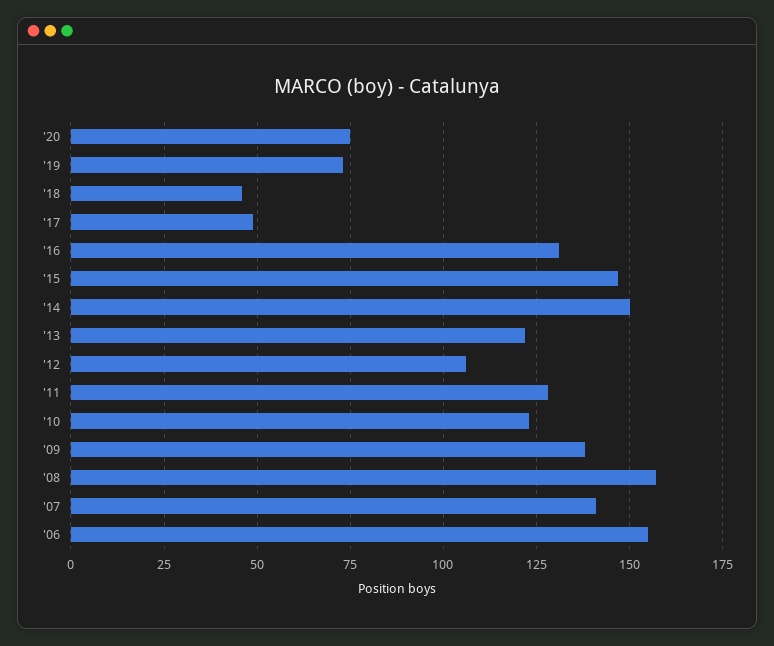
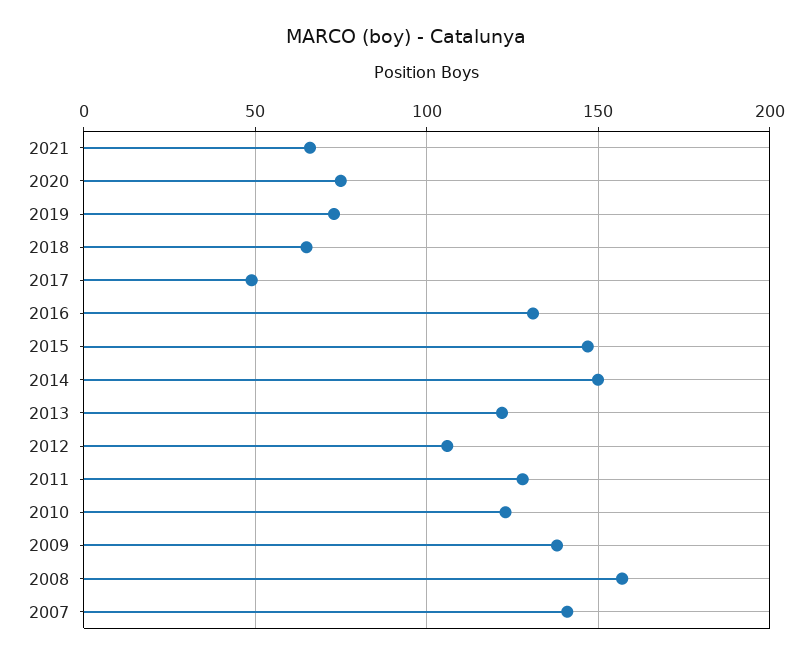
'18: 45 -> 65
'06: 155 -> none
2021: none -> 65

